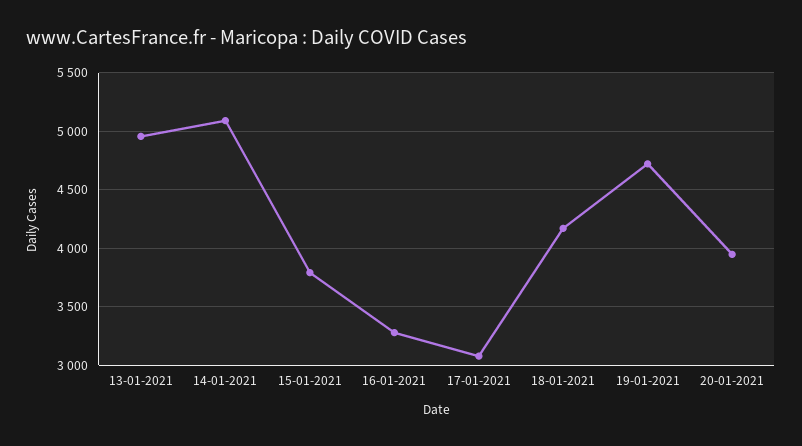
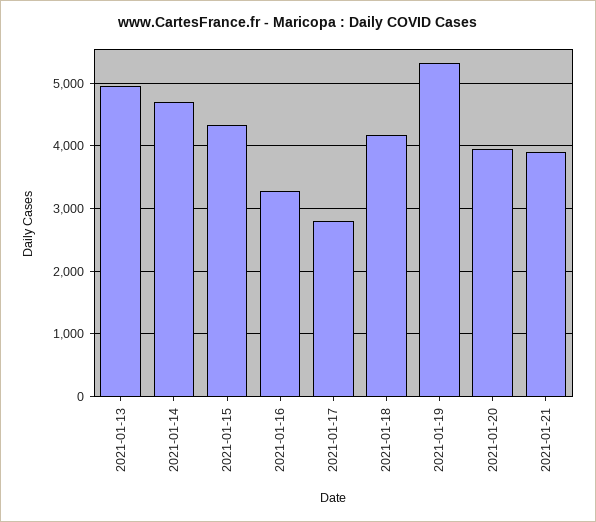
14-01-2021: 5100 -> 4700
15-01-2021: 3800 -> 4300
17-01-2021: 3100 -> 2800
19-01-2021: 4700 -> 5300
2021-01-21: none -> 3900

